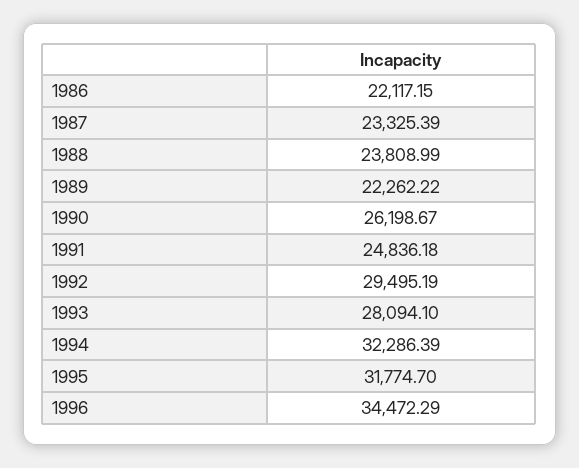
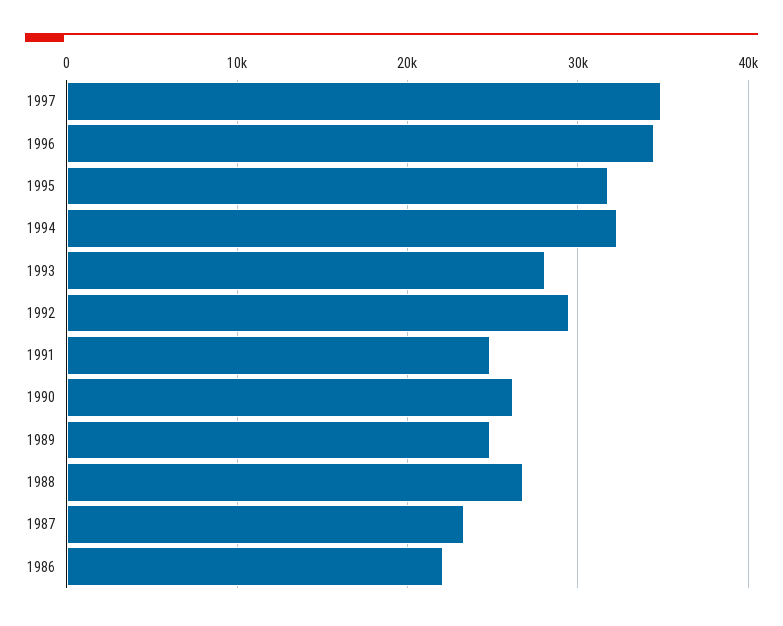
1988: 23808.99 -> 27000
1989: 22262.22 -> 25000
1997: none -> 35000

